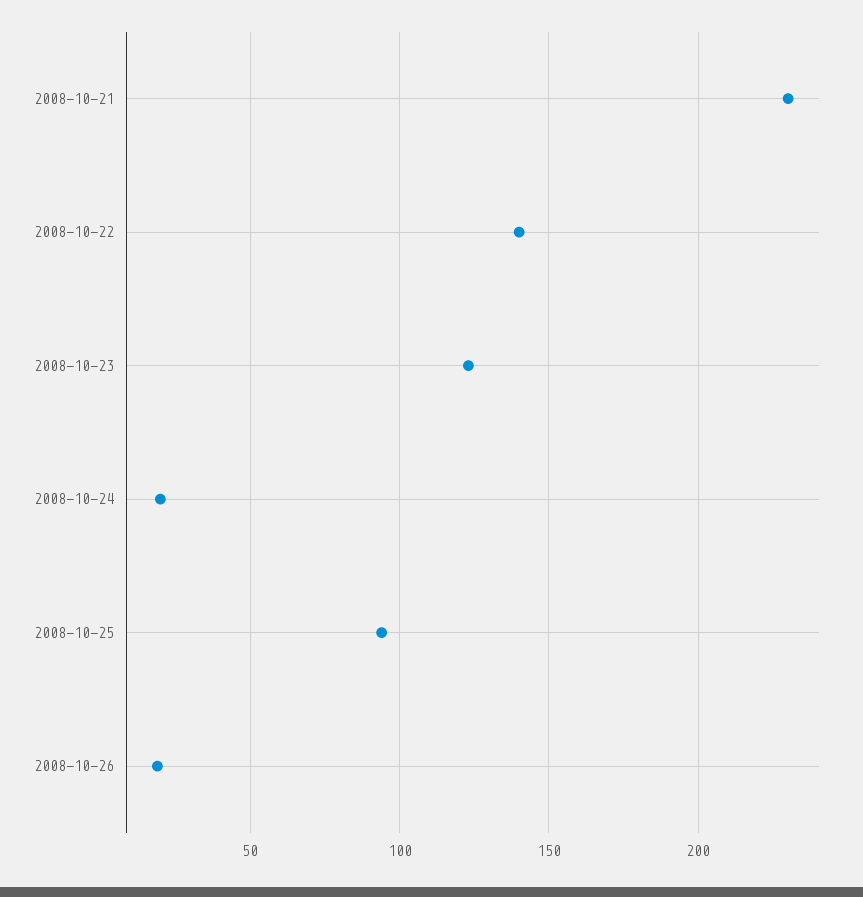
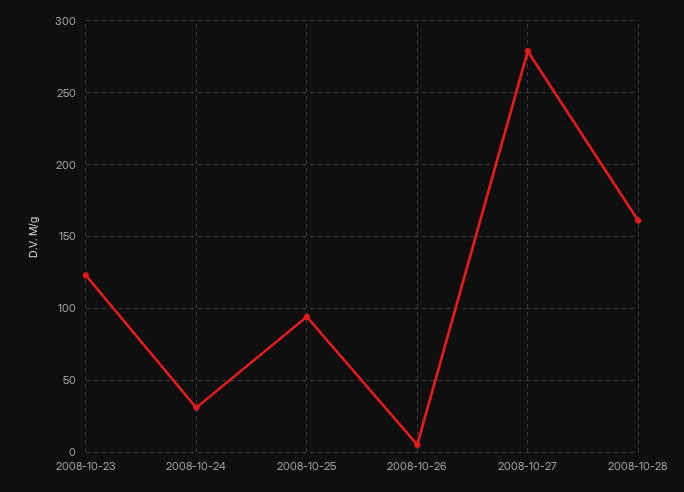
2008-10-21: 230 -> none
2008-10-22: 140 -> none
2008-10-24: 20 -> 30
2008-10-26: 20 -> 5
2008-10-27: none -> 280
2008-10-28: none -> 160

